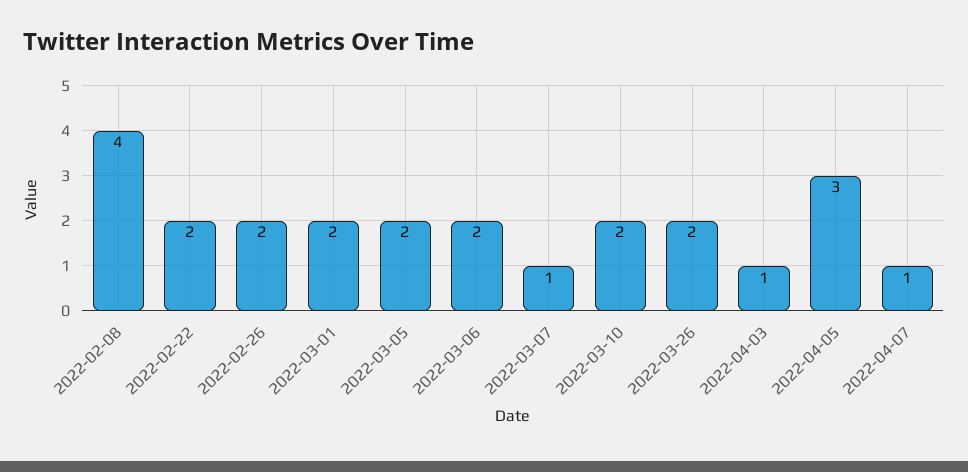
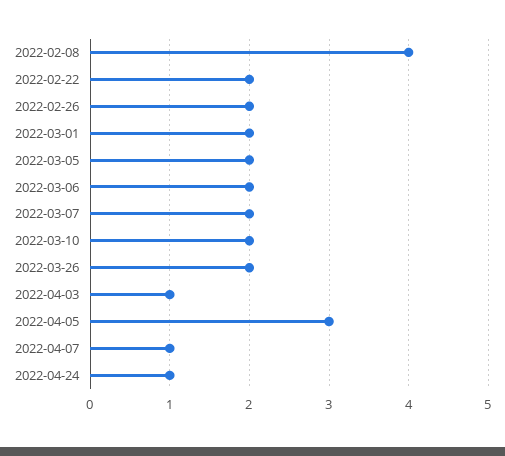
2022-03-07: 1 -> 2
2022-04-24: none -> 1

